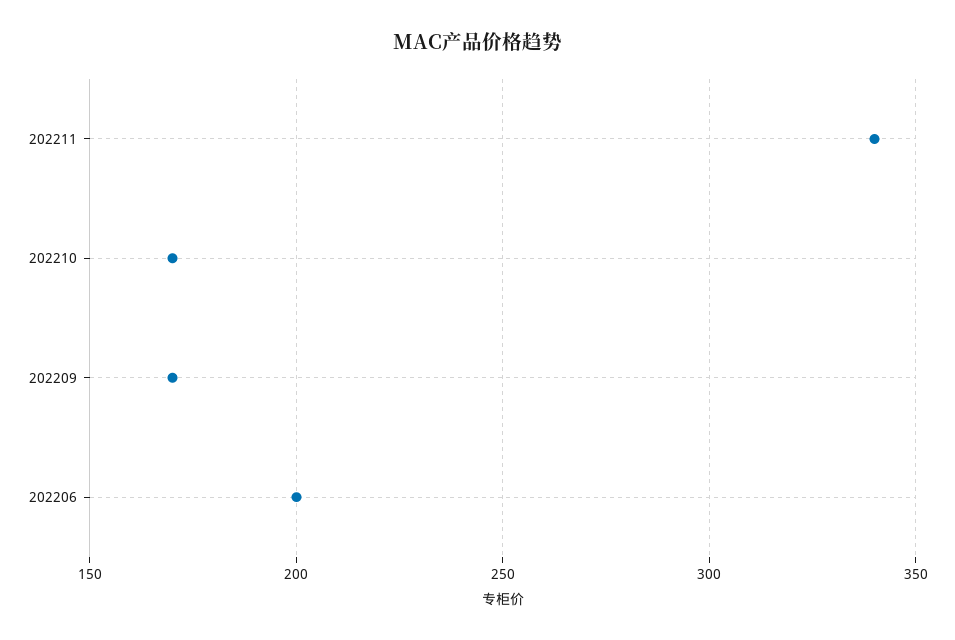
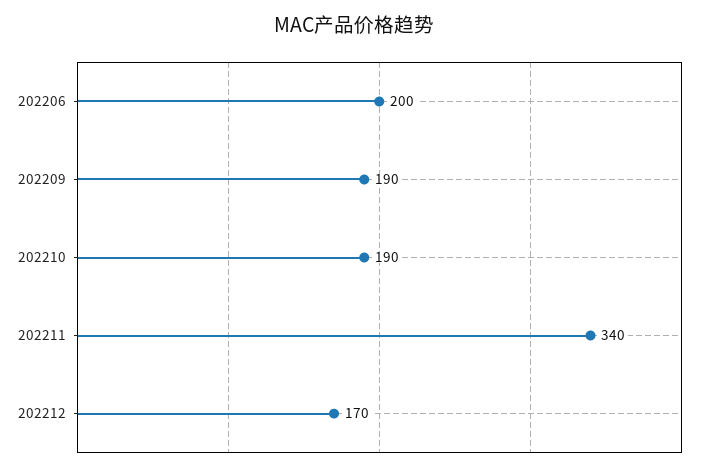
202210: 170 -> 190
202209: 170 -> 190
202212: none -> 170

